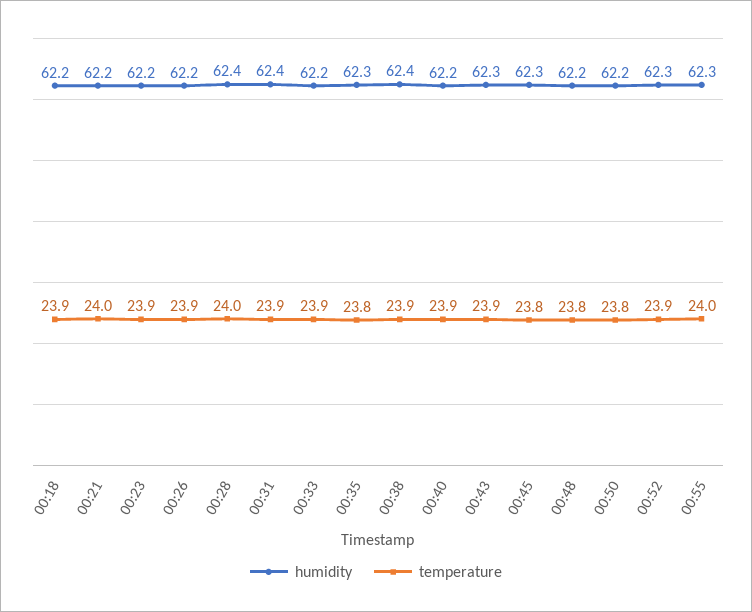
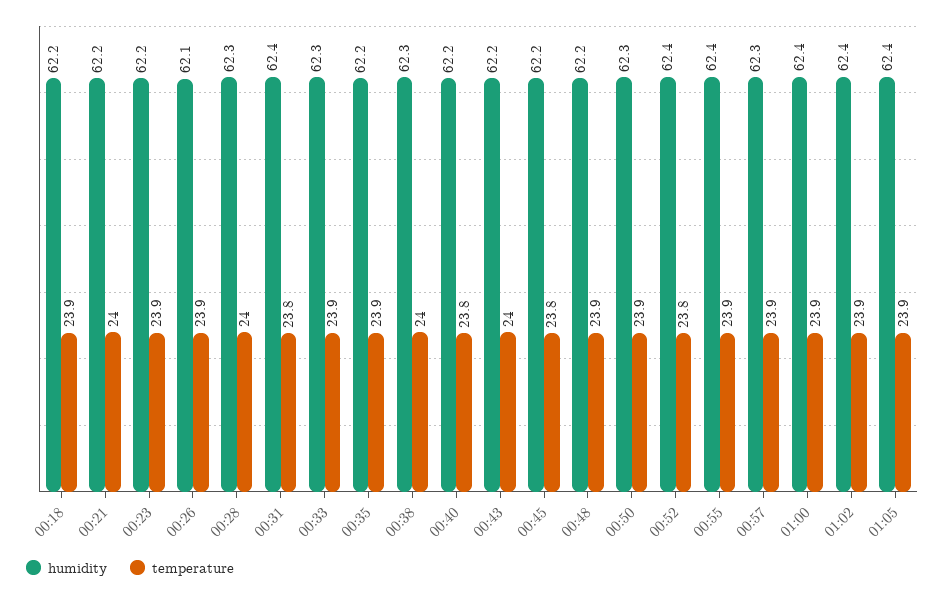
humidity, 00:26: 62.2 -> 62.1
humidity, 00:28: 62.4 -> 62.3
temperature, 00:31: 23.9 -> 23.8
humidity, 00:33: 62.2 -> 62.3
humidity, 00:35: 62.3 -> 62.2
temperature, 00:35: 23.8 -> 23.9
humidity, 00:38: 62.4 -> 62.3
temperature, 00:38: 23.9 -> 24
temperature, 00:40: 23.9 -> 23.8
humidity, 00:43: 62.3 -> 62.2
temperature, 00:43: 23.9 -> 24
humidity, 00:45: 62.3 -> 62.2
temperature, 00:48: 23.8 -> 23.9
humidity, 00:50: 62.2 -> 62.3
temperature, 00:50: 23.8 -> 23.9
humidity, 00:52: 62.3 -> 62.4
temperature, 00:52: 23.9 -> 23.8
humidity, 00:55: 62.3 -> 62.4
temperature, 00:55: 24 -> 23.9
humidity, 00:57: none -> 62.3
temperature, 00:57: none -> 23.9
humidity, 01:00: none -> 62.4
temperature, 01:00: none -> 23.9
humidity, 01:02: none -> 62.4
temperature, 01:02: none -> 23.9
humidity, 01:05: none -> 62.4
temperature, 01:05: none -> 23.9

